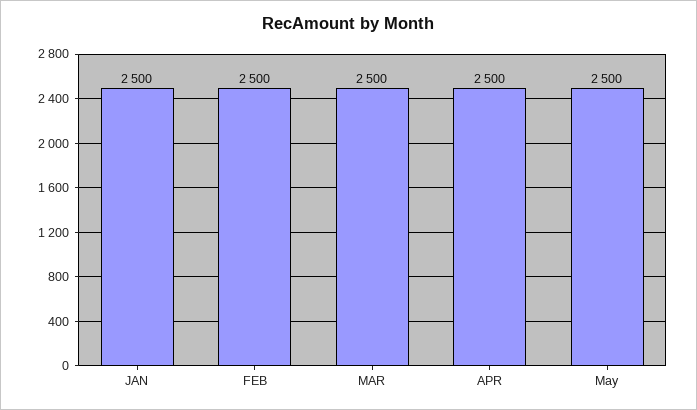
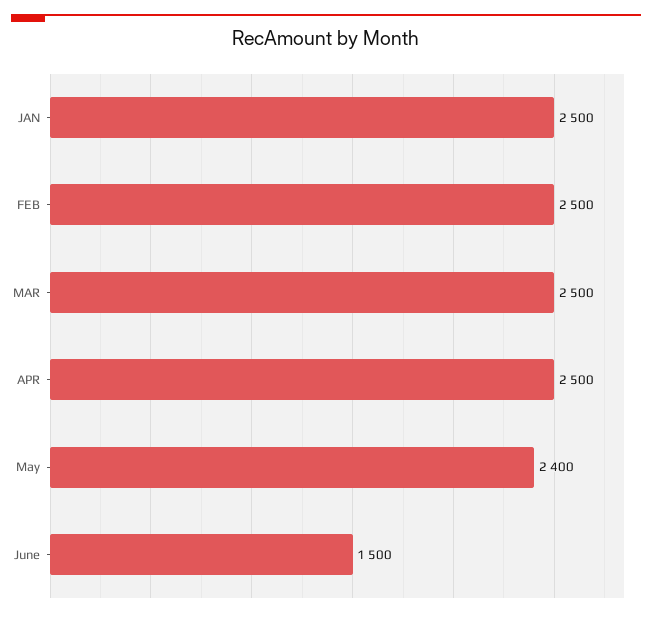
May: 2500 -> 2400
June: none -> 1500

